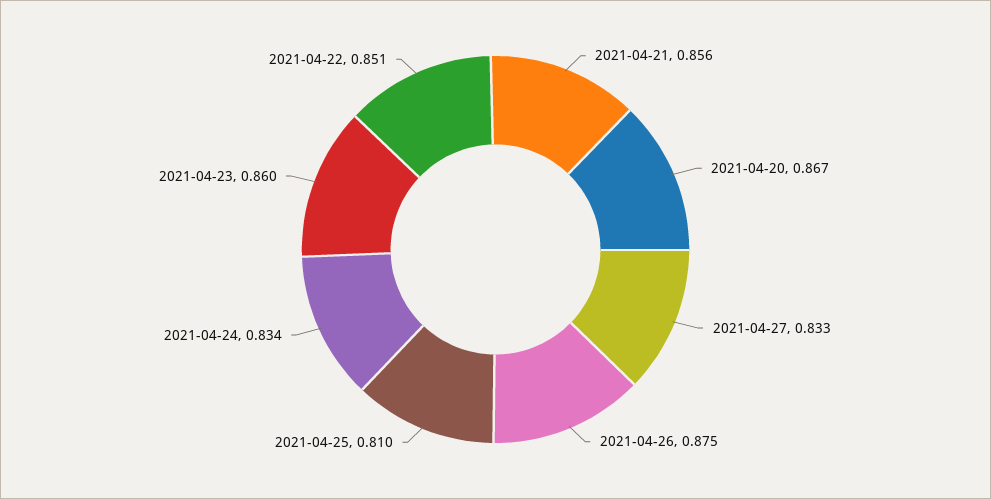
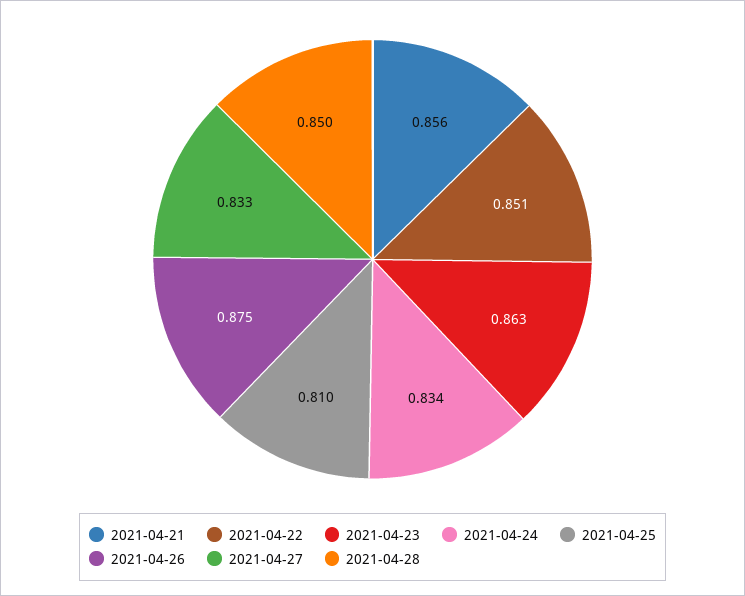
2021-04-20: 0.867 -> none
2021-04-23: 0.86 -> 0.863
2021-04-28: none -> 0.85

